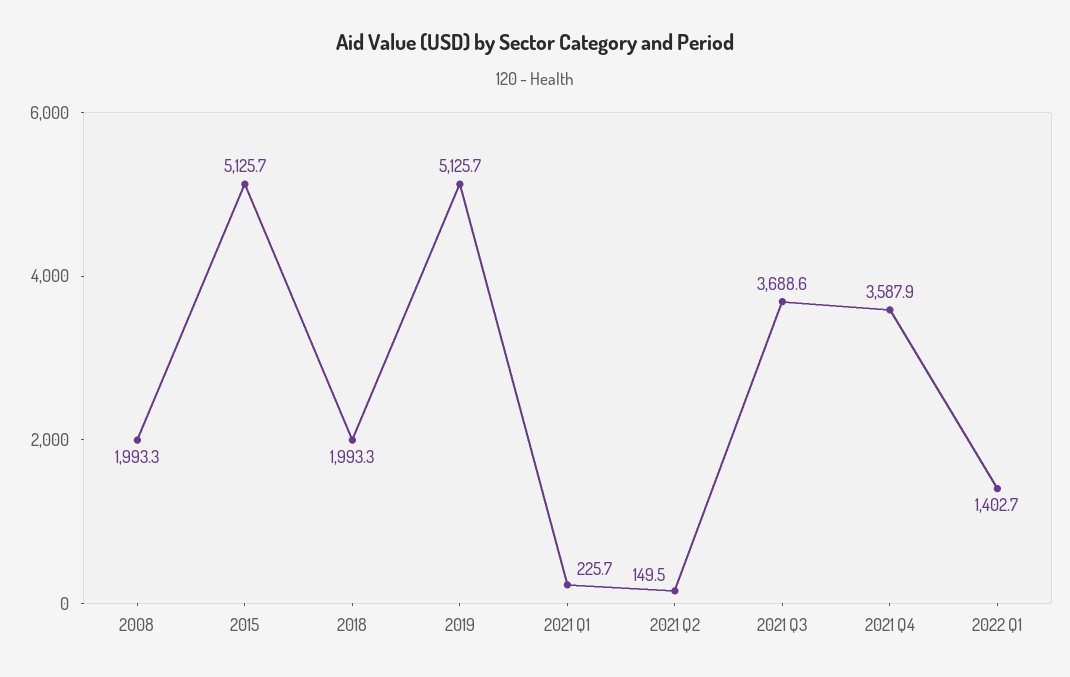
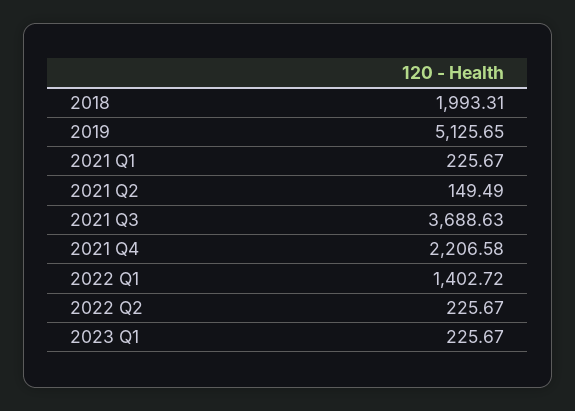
2008: 1993.3 -> none
2015: 5125.7 -> none
2021 Q4: 3587.9 -> 2206.58
2022 Q2: none -> 225.67
2023 Q1: none -> 225.67

